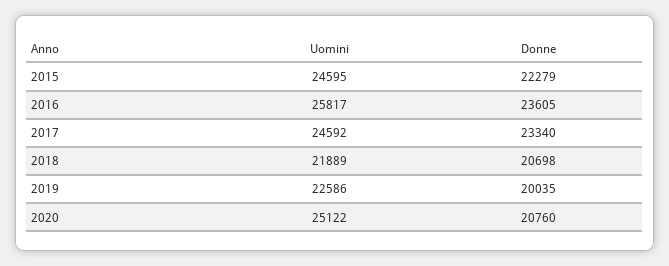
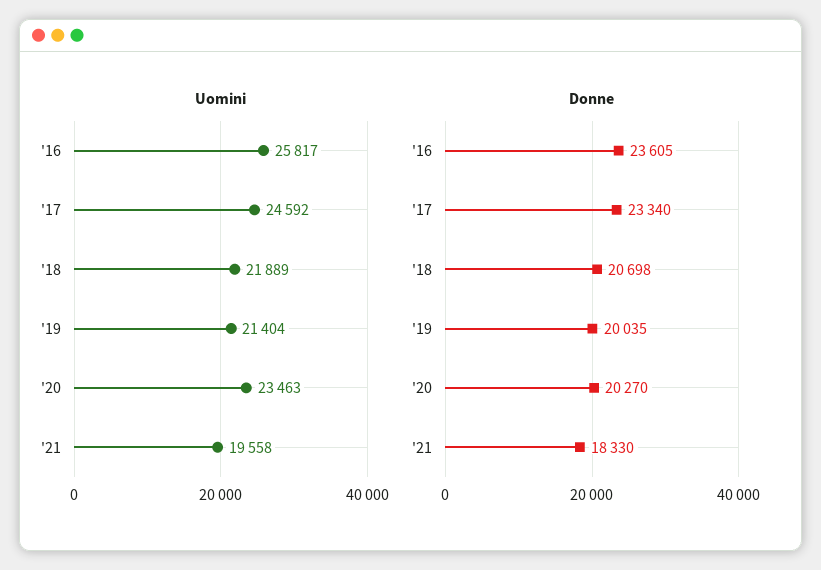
Uomini, 2015: 24595 -> none
Donne, 2015: 22279 -> none
Uomini, 2019: 22586 -> 21404
Uomini, 2020: 25122 -> 23463
Donne, 2020: 20760 -> 20270
Uomini, '21: none -> 19558
Donne, '21: none -> 18330

